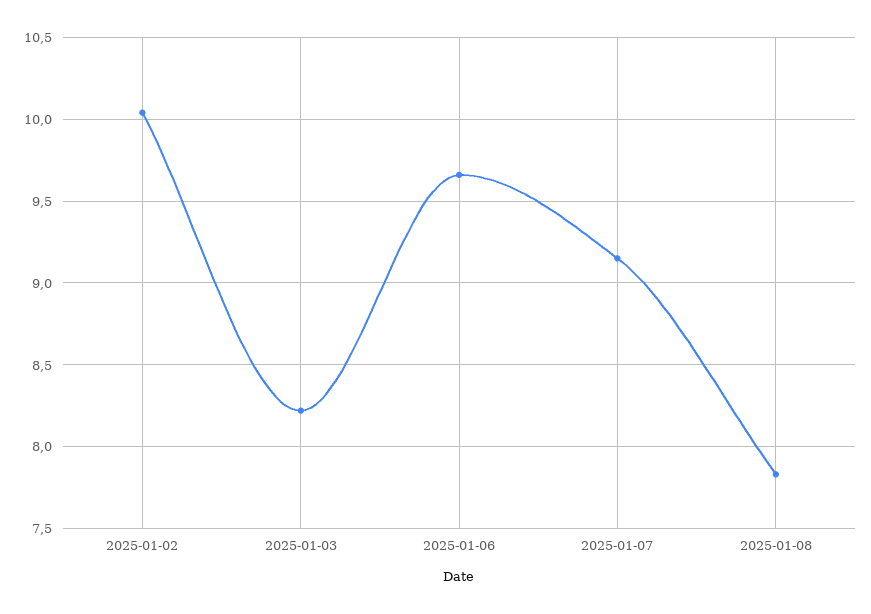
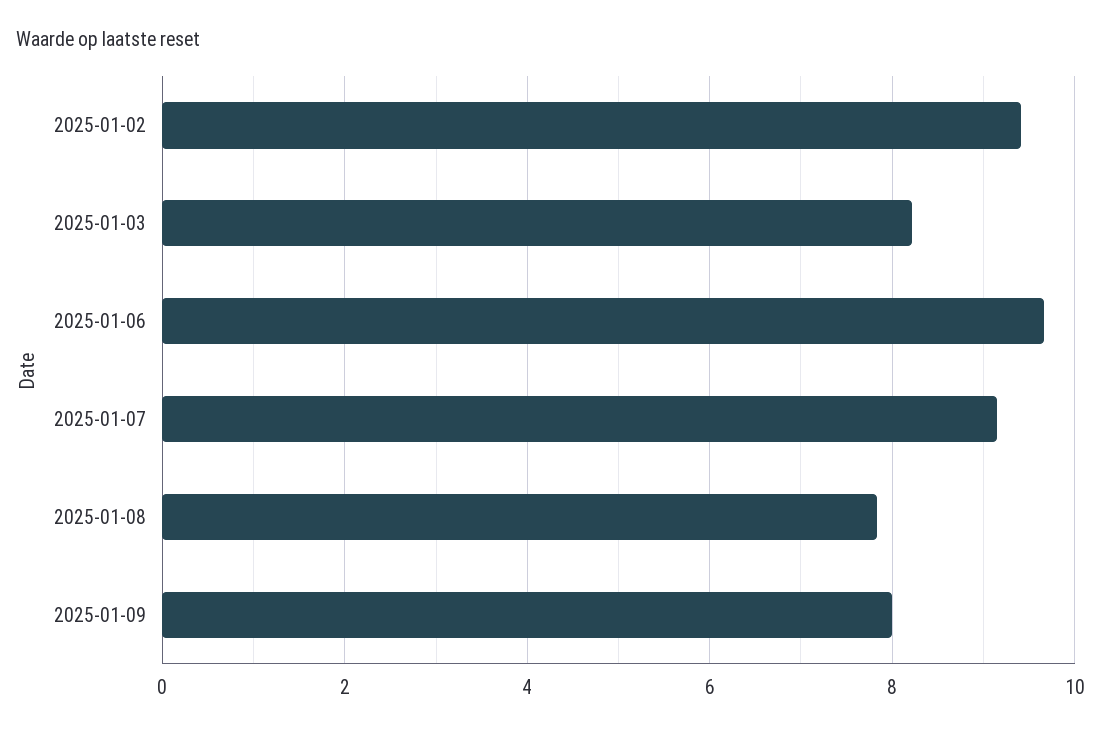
2025-01-02: 10.05 -> 9.4
2025-01-09: none -> 8

